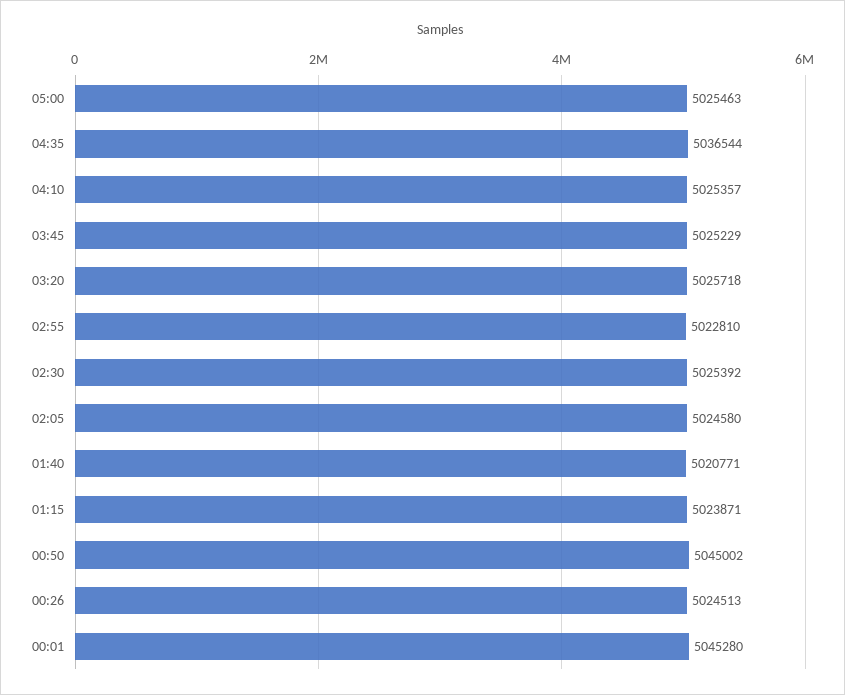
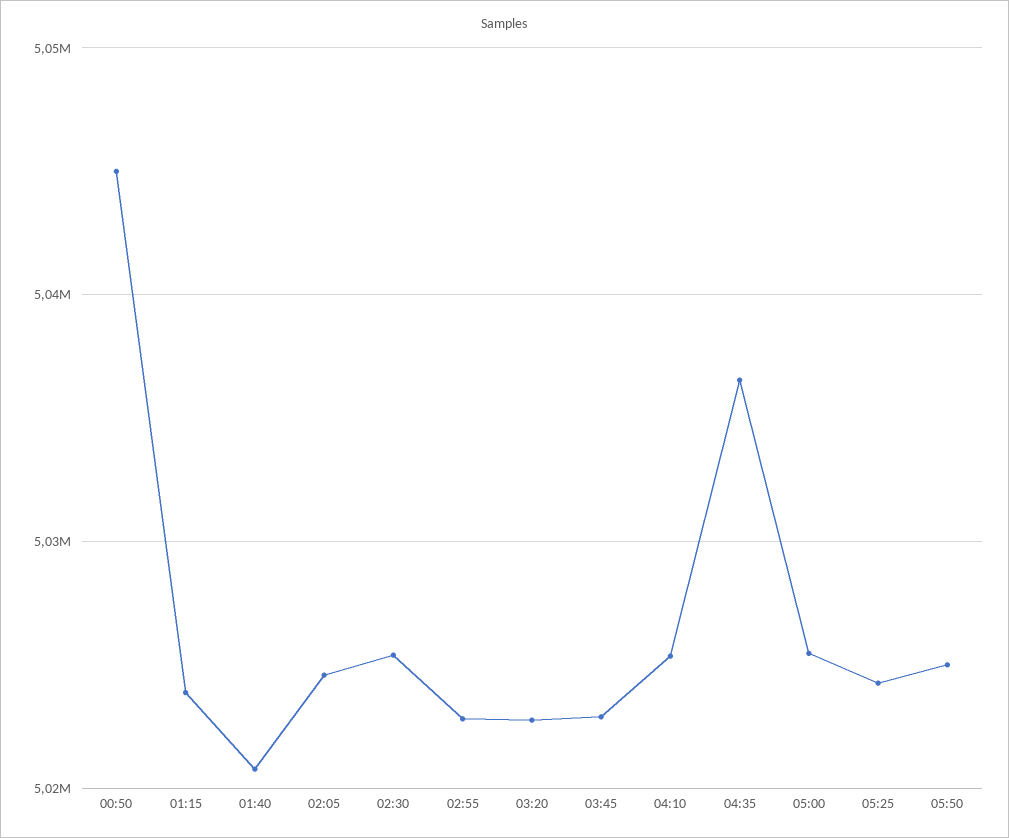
03:45: 5025229 -> 5023000
03:20: 5025718 -> 5023000
00:26: 5024513 -> none
00:01: 5045280 -> none
05:25: none -> 5024000
05:50: none -> 5025000

